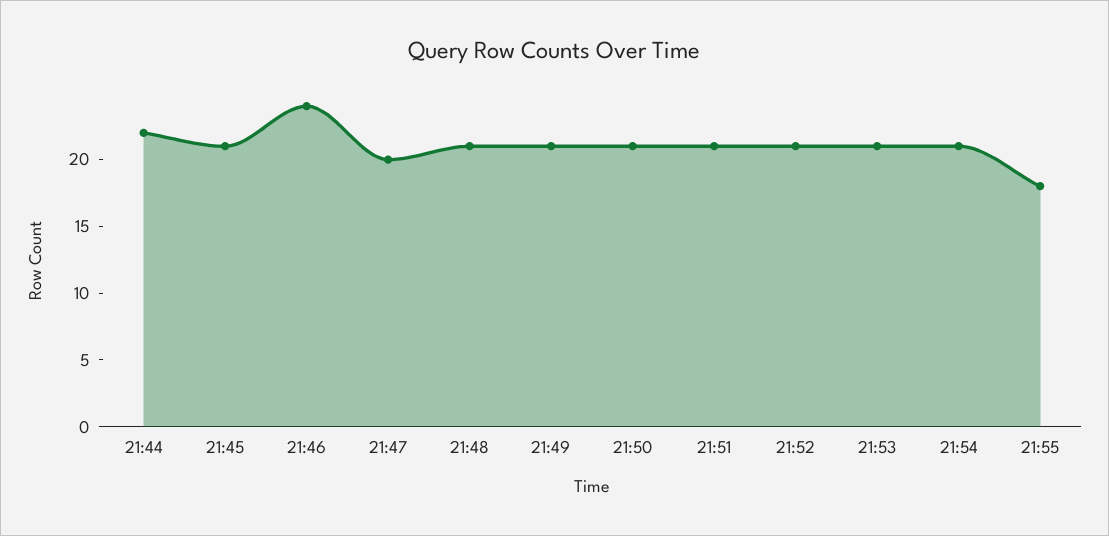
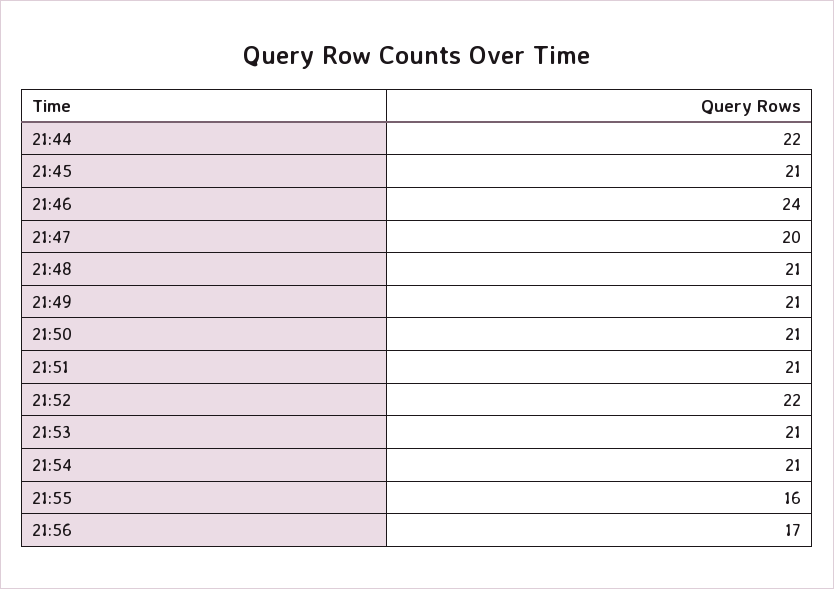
21:52: 21 -> 22
21:55: 18 -> 16
21:56: none -> 17

